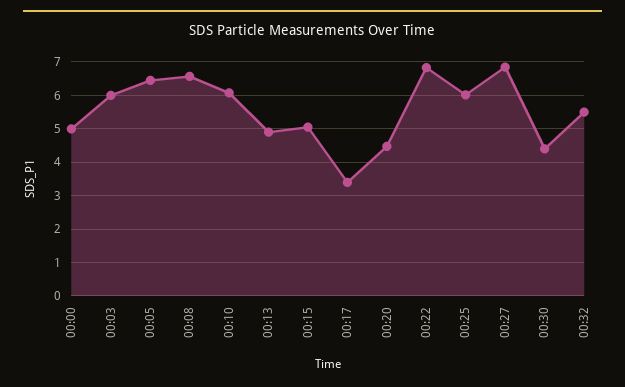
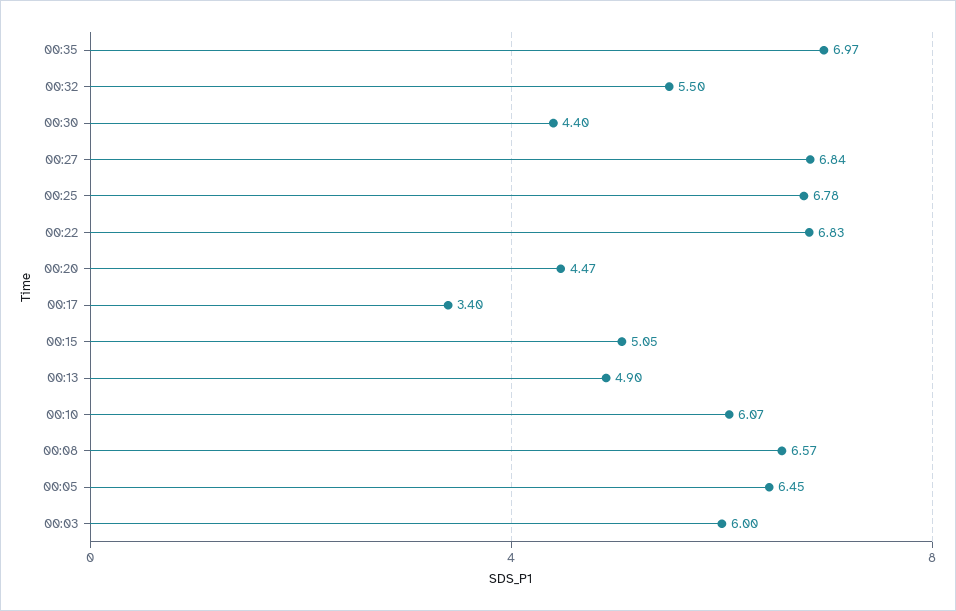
00:00: 5 -> none
00:25: 6 -> 6.78
00:35: none -> 6.97

